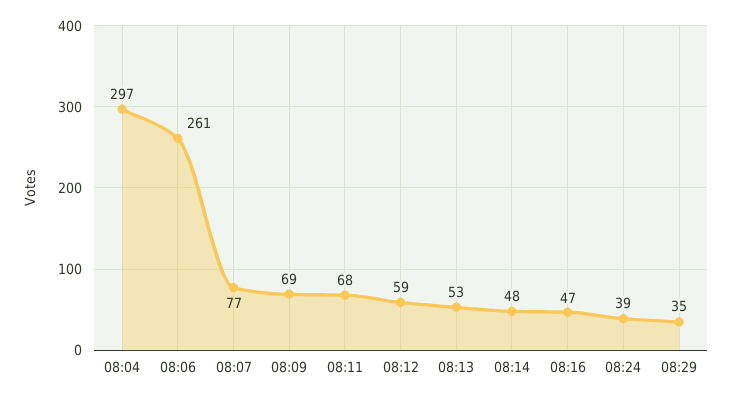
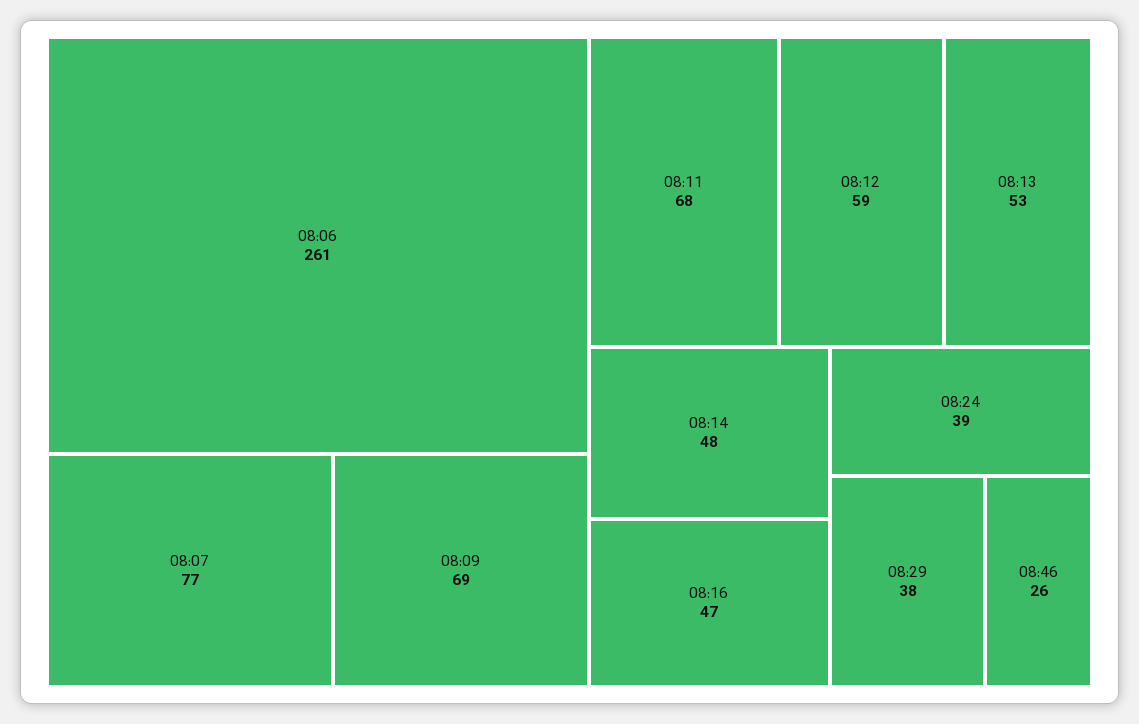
08:04: 297 -> none
08:29: 35 -> 38
08:46: none -> 26

